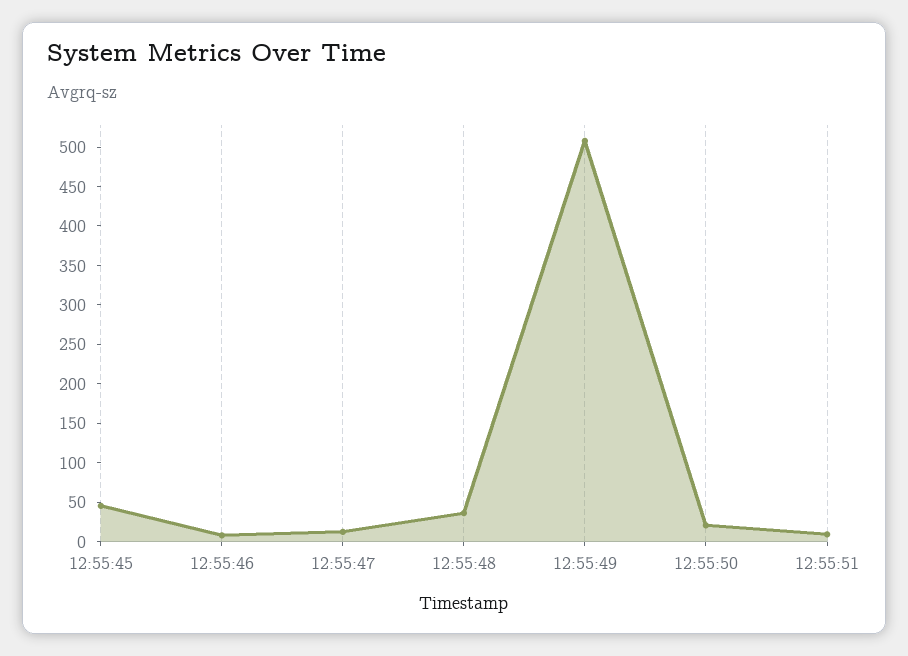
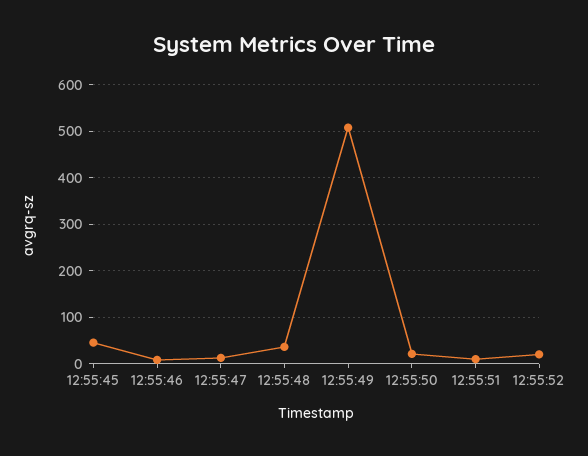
12:55:52: none -> 20

